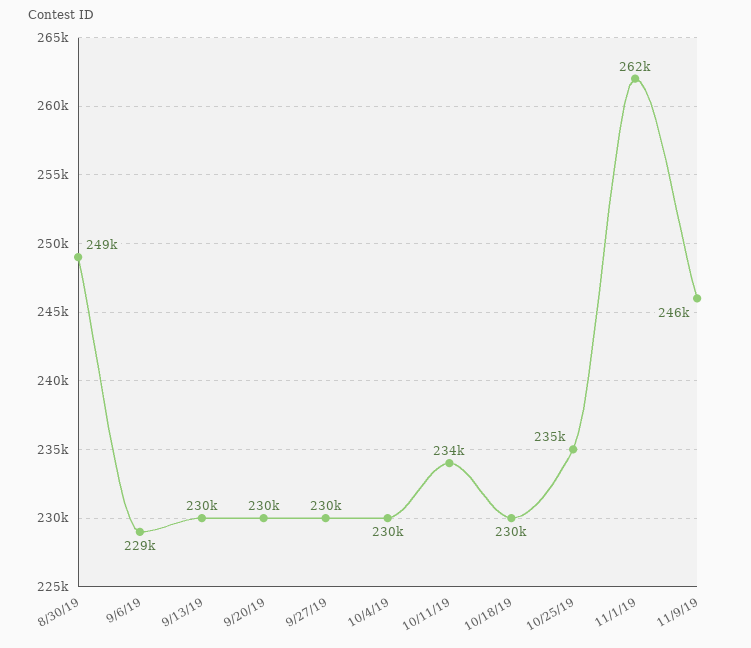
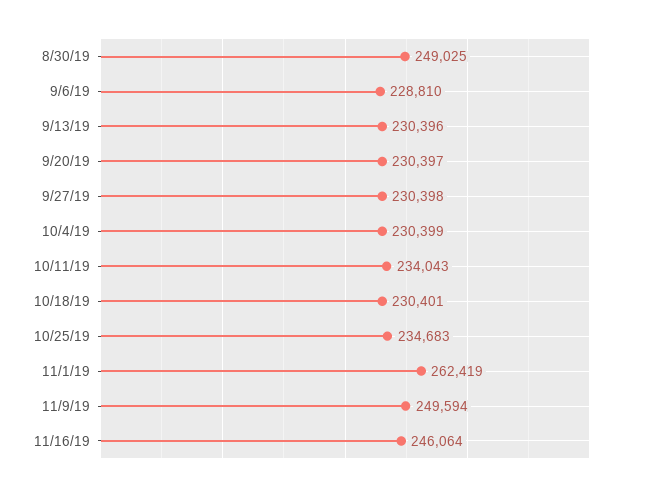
11/9/19: 246000 -> 249594
11/16/19: none -> 246064

